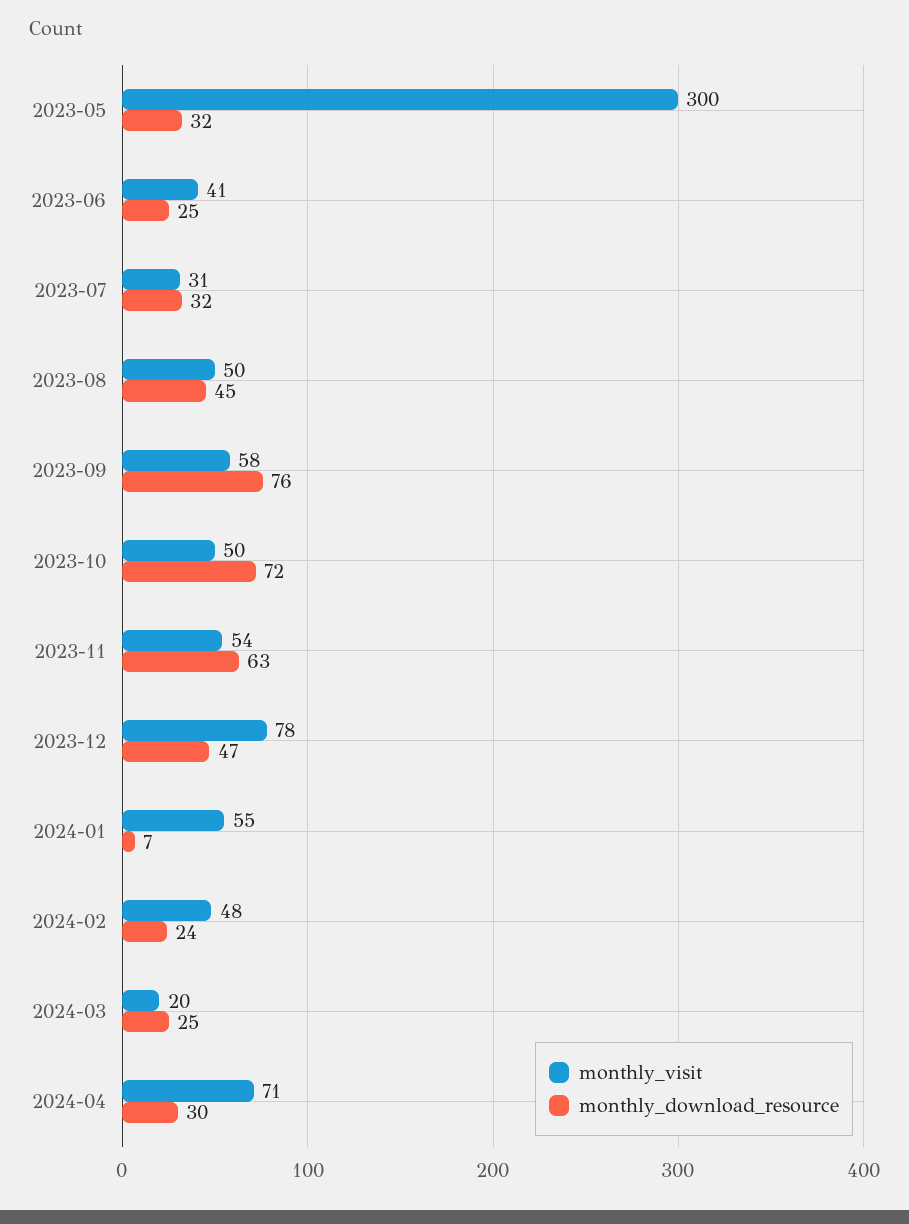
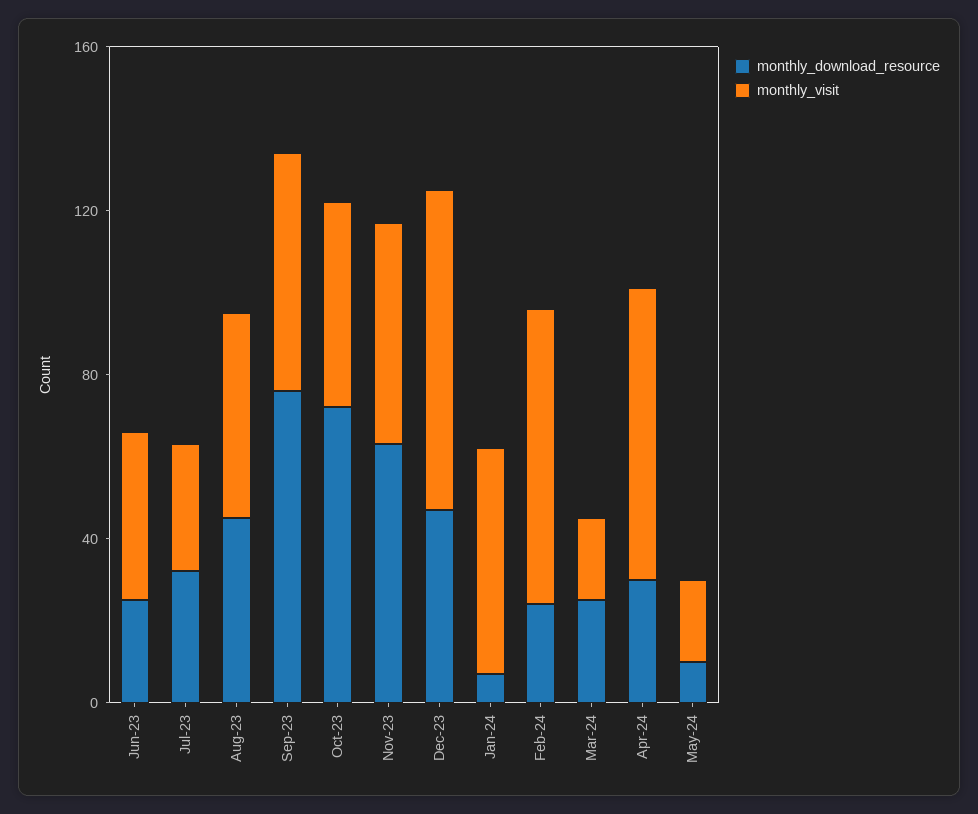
monthly_visit, 2023-05: 300 -> none
monthly_download_resource, 2023-05: 32 -> none
monthly_visit, 2024-02: 48 -> 70
monthly_download_resource, May-24: none -> 10
monthly_visit, May-24: none -> 20

